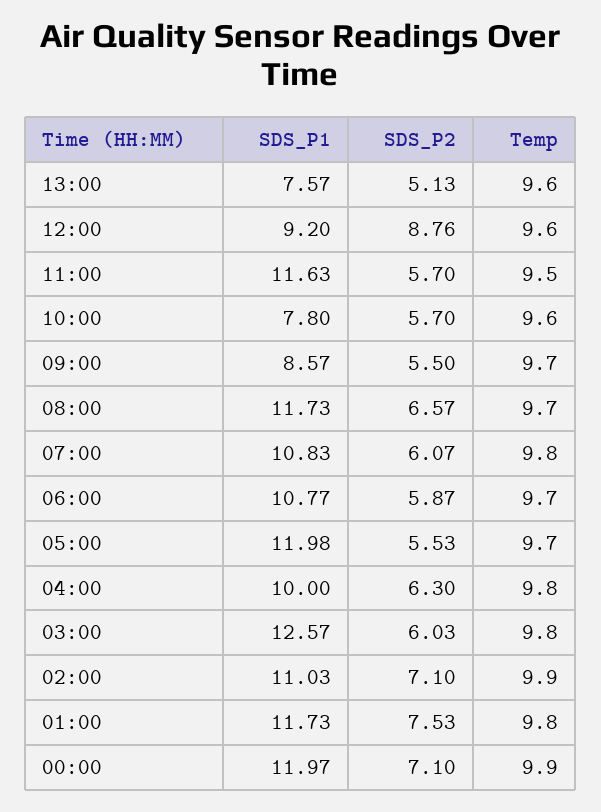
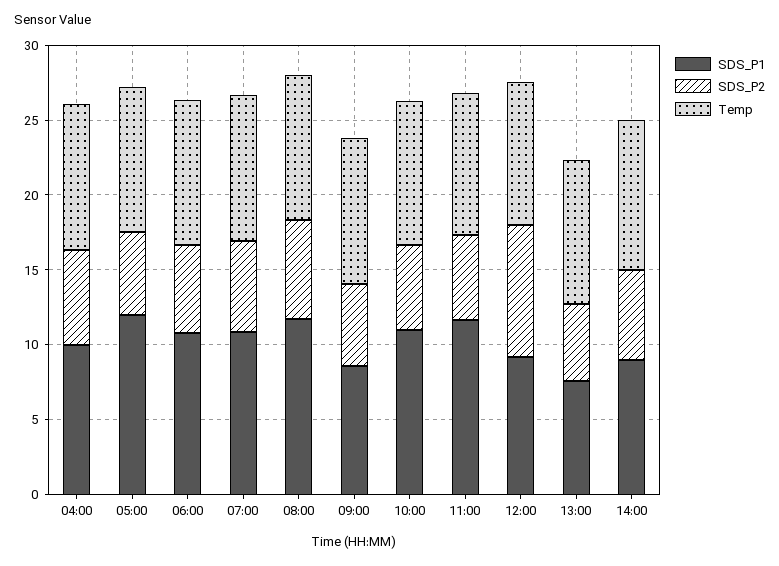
SDS_P1, 10:00: 7.8 -> 11
SDS_P1, 03:00: 12.57 -> none
SDS_P2, 03:00: 6.03 -> none
Temp, 03:00: 9.8 -> none
SDS_P1, 02:00: 11.03 -> none
SDS_P2, 02:00: 7.1 -> none
Temp, 02:00: 9.9 -> none
SDS_P1, 01:00: 11.73 -> none
SDS_P2, 01:00: 7.53 -> none
Temp, 01:00: 9.8 -> none
SDS_P1, 00:00: 11.97 -> none
SDS_P2, 00:00: 7.1 -> none
Temp, 00:00: 9.9 -> none
SDS_P1, 14:00: none -> 9
SDS_P2, 14:00: none -> 6
Temp, 14:00: none -> 10

